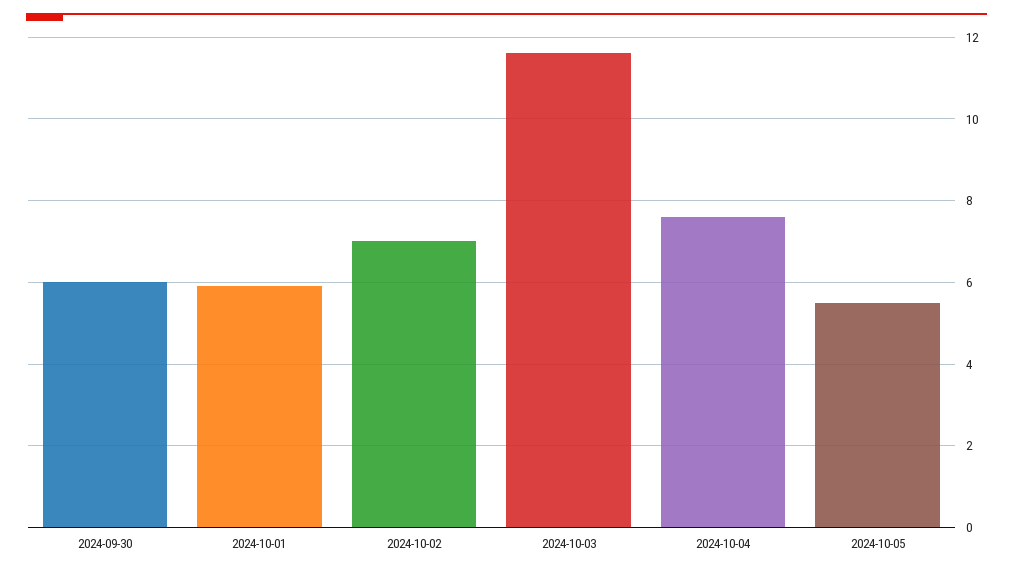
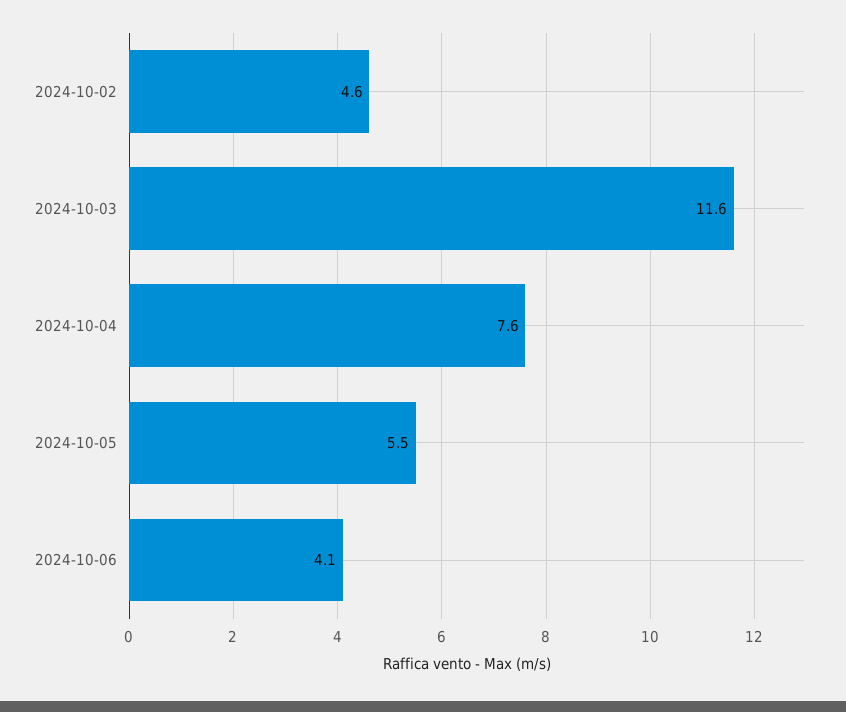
2024-09-30: 6 -> none
2024-10-01: 6 -> none
2024-10-02: 7 -> 4.6
2024-10-06: none -> 4.1

